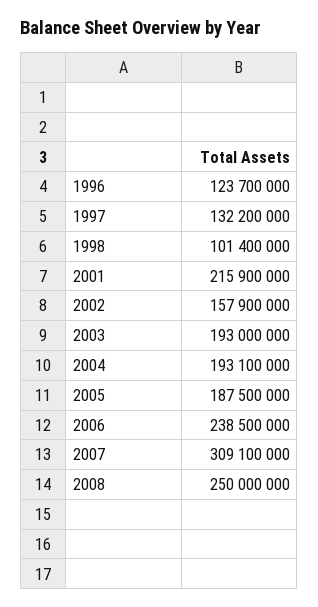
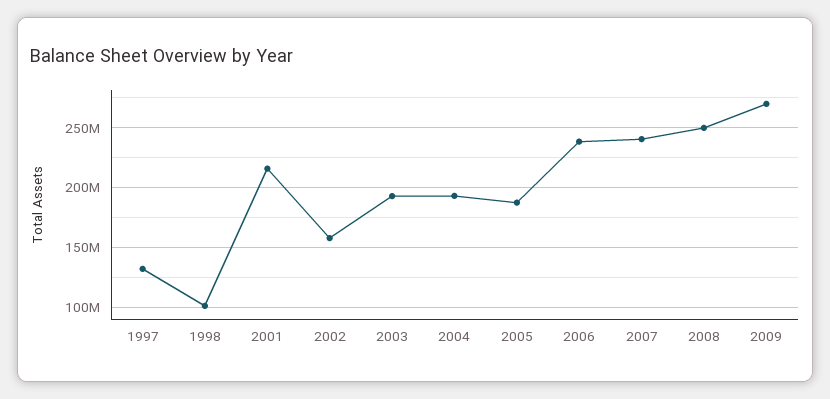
1996: 123700000 -> none
2007: 309100000 -> 240000000
2009: none -> 270000000

